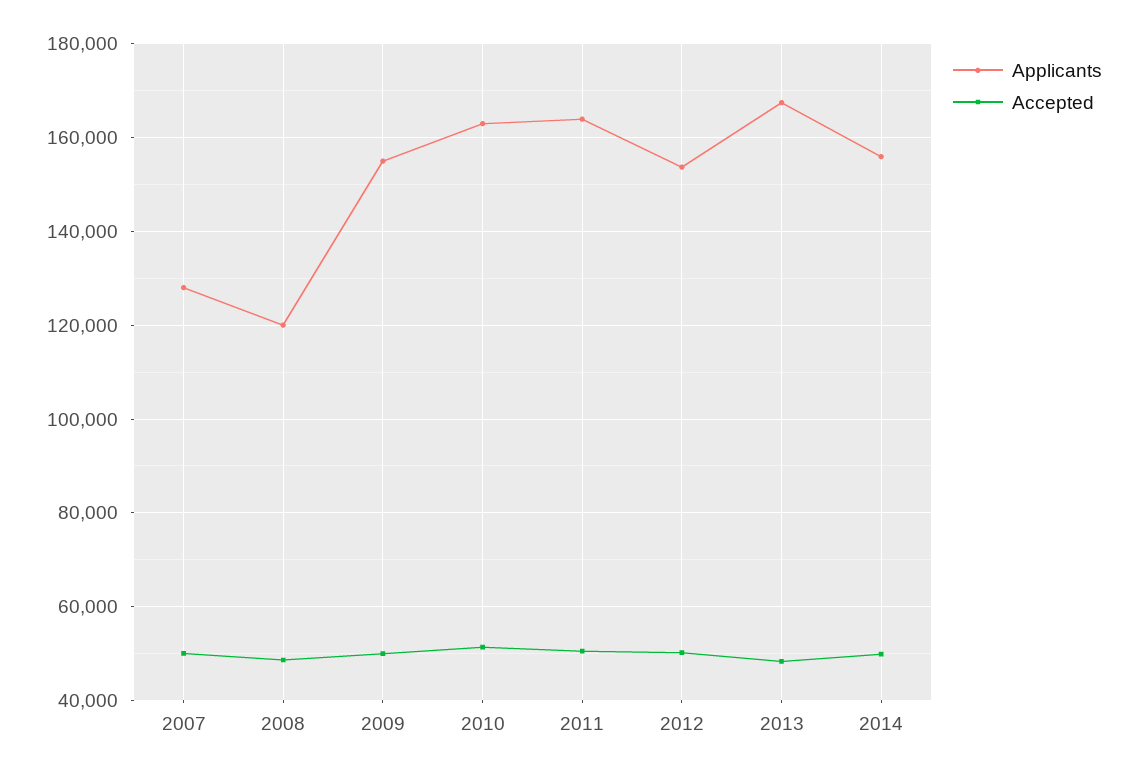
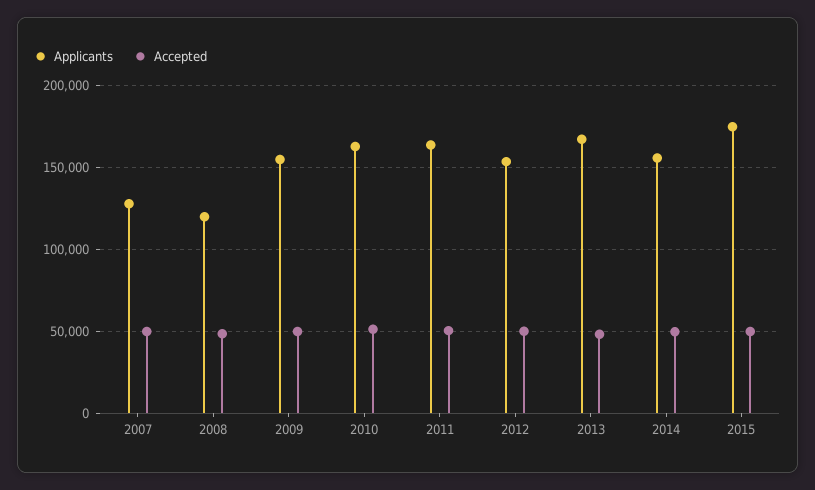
Applicants, 2015: none -> 175000
Accepted, 2015: none -> 50000

